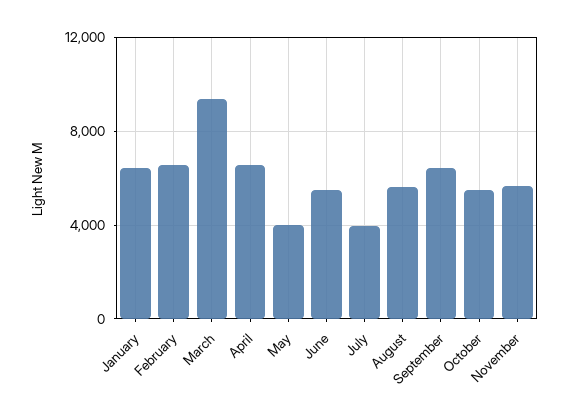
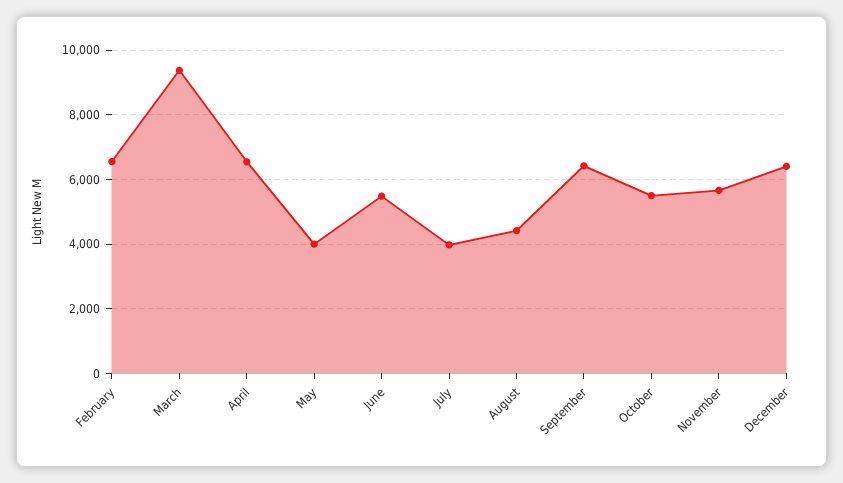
January: 6500 -> none
August: 5500 -> 4400
December: none -> 6400

